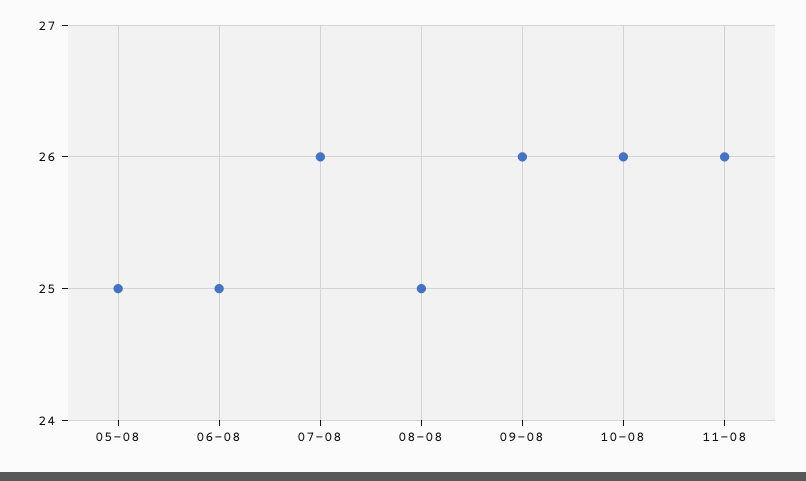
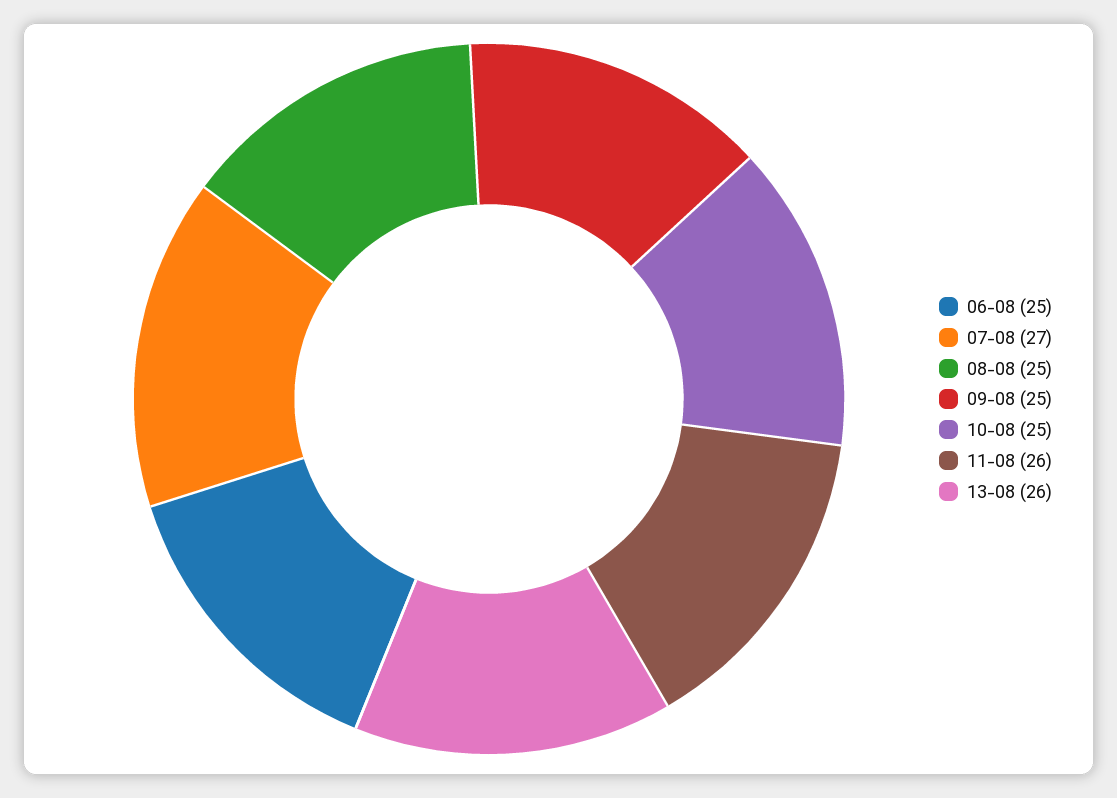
05-08: 25 -> none
07-08: 26 -> 27
09-08: 26 -> 25
10-08: 26 -> 25
13-08: none -> 26

